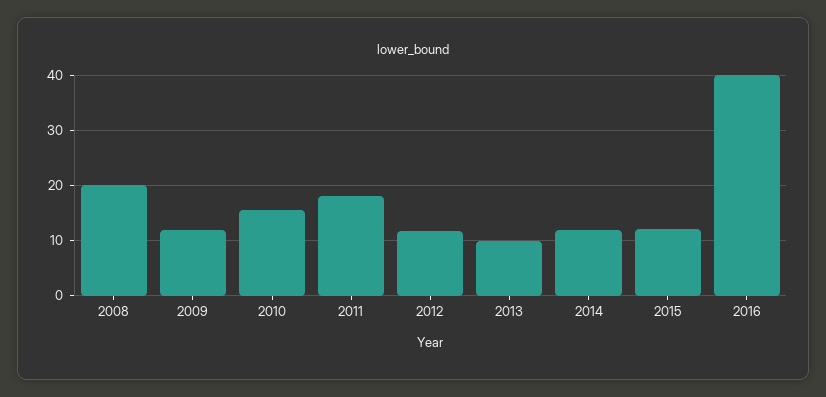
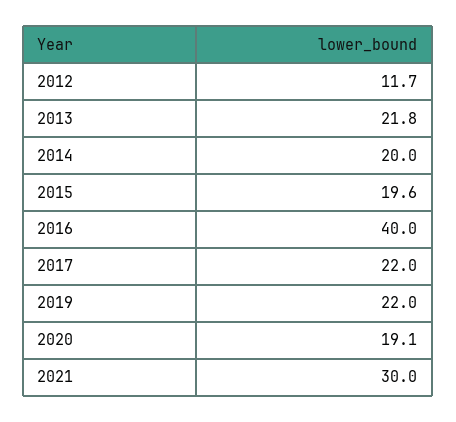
2008: 20 -> none
2009: 12 -> none
2010: 16 -> none
2011: 18 -> none
2013: 10 -> 21.8
2014: 12 -> 20
2015: 12 -> 19.6
2017: none -> 22
2019: none -> 22
2020: none -> 19.1
2021: none -> 30

